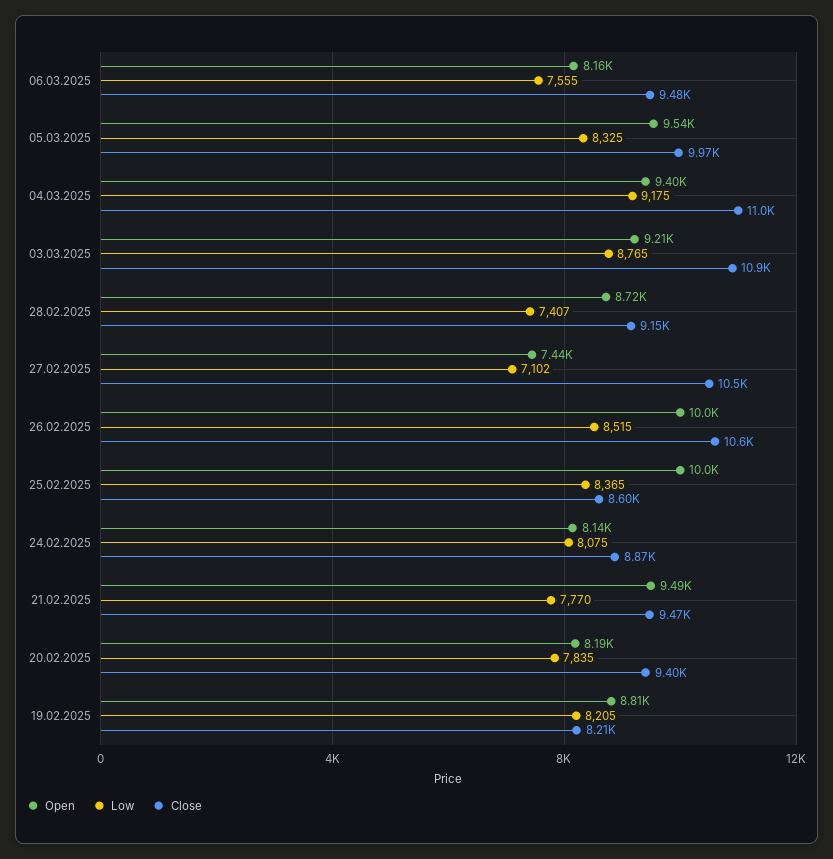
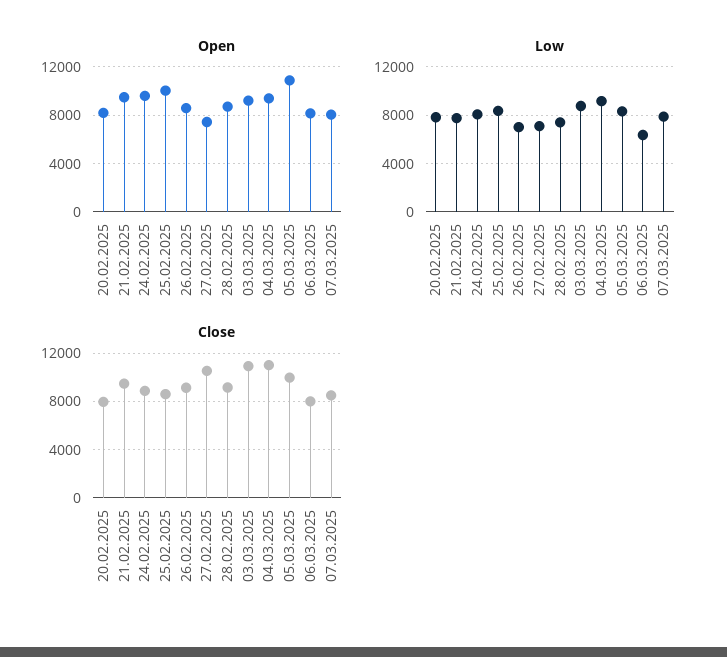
Low, 06.03.2025: 7555 -> 6500
Close, 06.03.2025: 9480 -> 8000
Open, 05.03.2025: 9540 -> 11000
Open, 26.02.2025: 10000 -> 8500
Low, 26.02.2025: 8515 -> 7000
Close, 26.02.2025: 10600 -> 9000
Open, 24.02.2025: 8140 -> 9500
Close, 20.02.2025: 9400 -> 8000
Open, 19.02.2025: 8810 -> none
Low, 19.02.2025: 8205 -> none
Close, 19.02.2025: 8210 -> none
Open, 07.03.2025: none -> 8000
Low, 07.03.2025: none -> 8000
Close, 07.03.2025: none -> 8500

